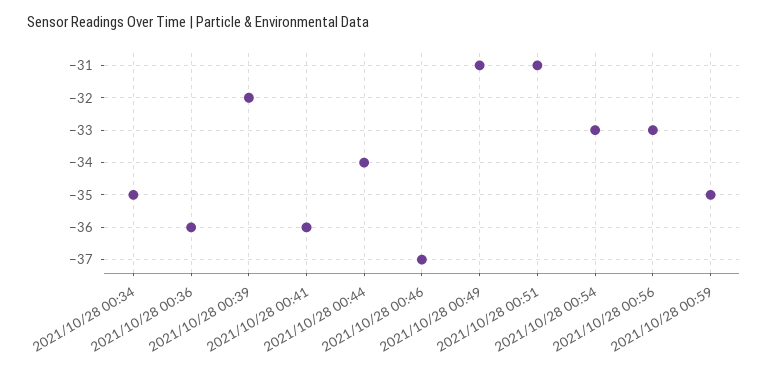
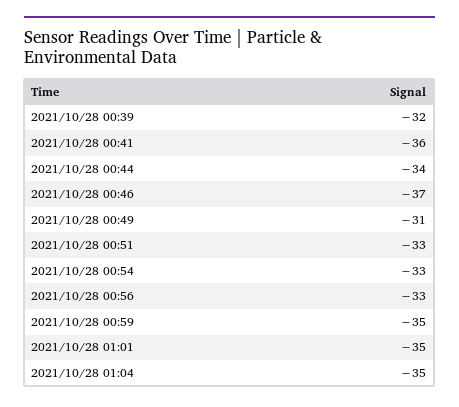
2021/10/28 00:34: -35 -> none
2021/10/28 00:36: -36 -> none
2021/10/28 00:51: -31 -> -33
2021/10/28 01:01: none -> -35
2021/10/28 01:04: none -> -35

